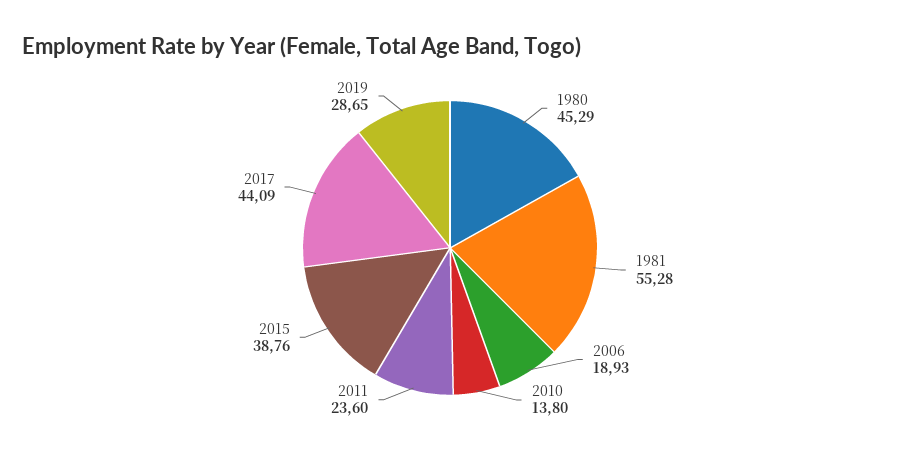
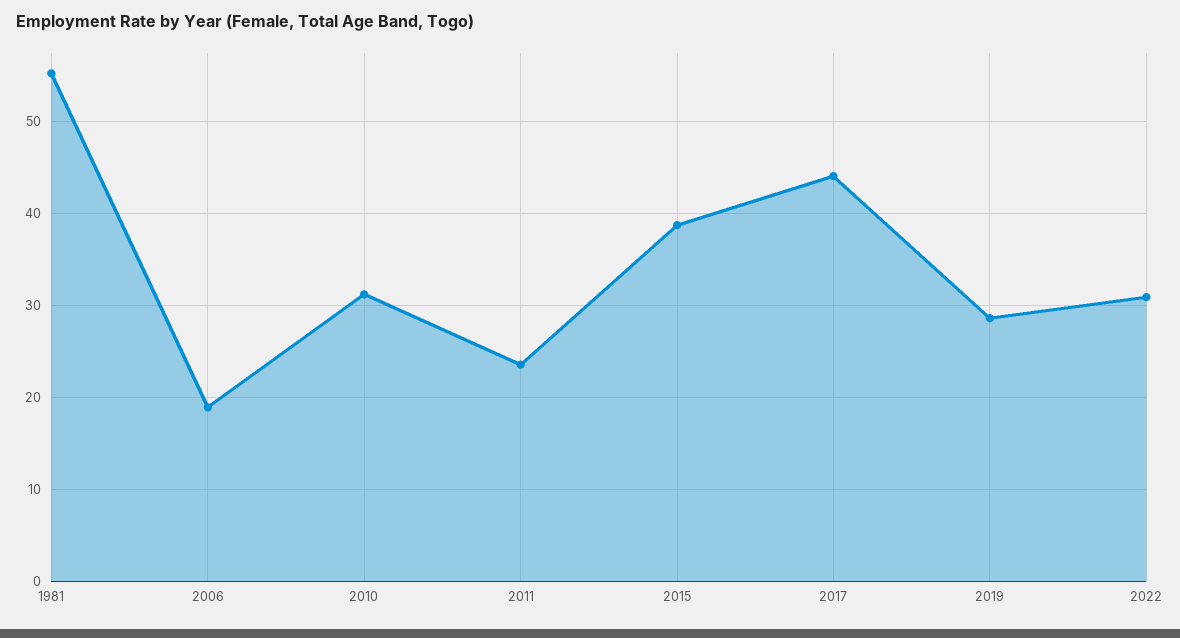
1980: 45.29 -> none
2010: 13.8 -> 31
2022: none -> 31

